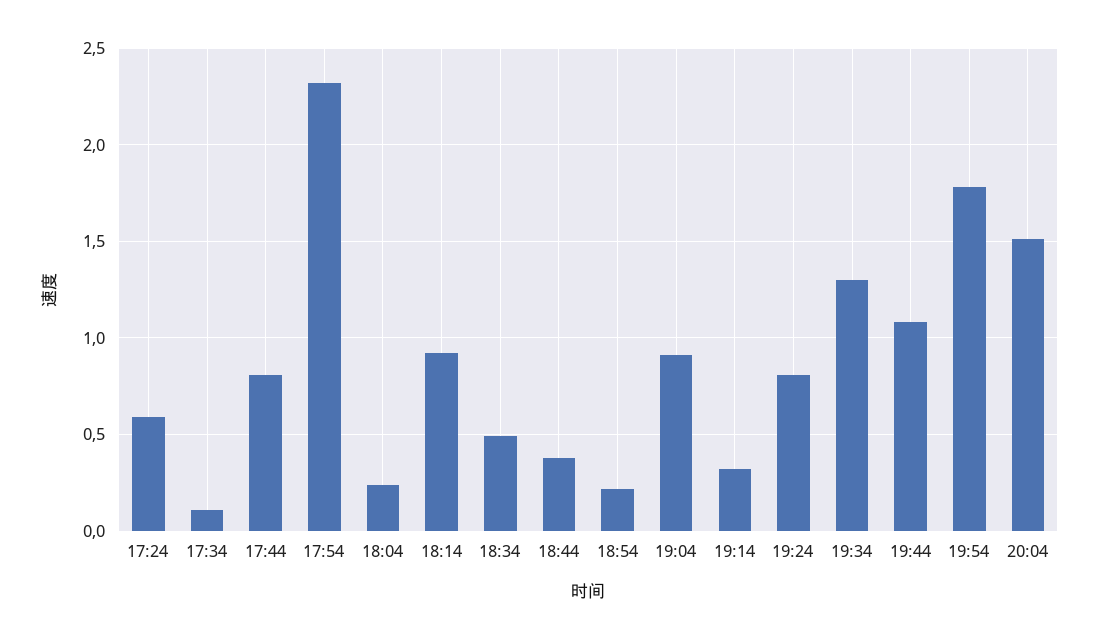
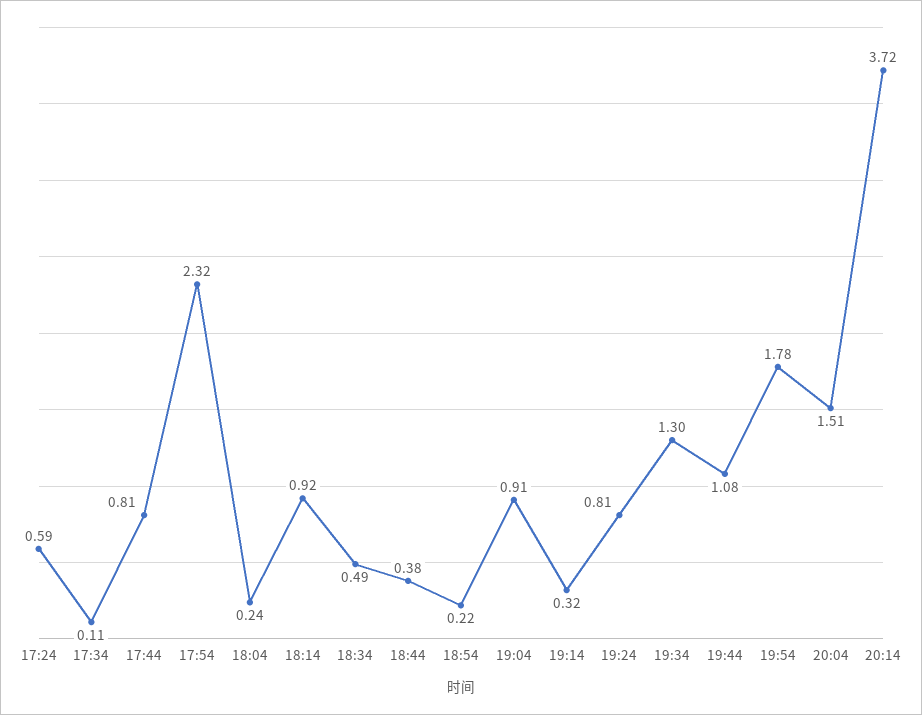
20:14: none -> 3.72

